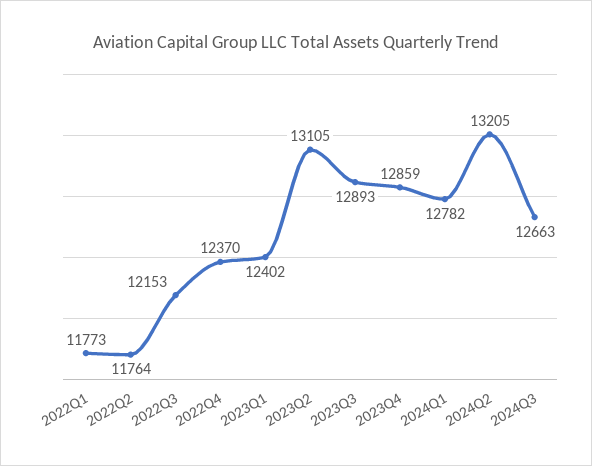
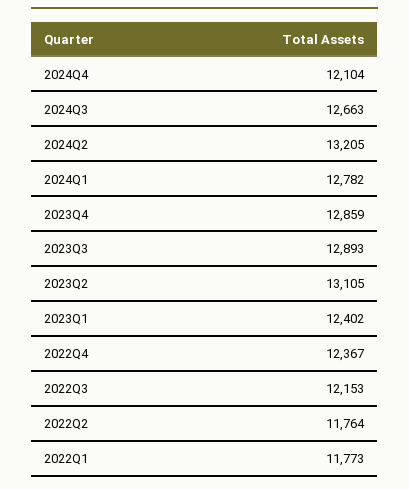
2022Q4: 12370 -> 12367
2024Q4: none -> 12104

